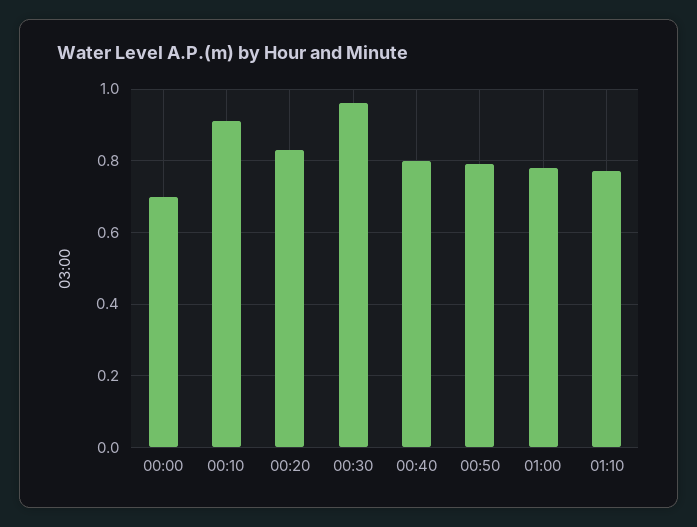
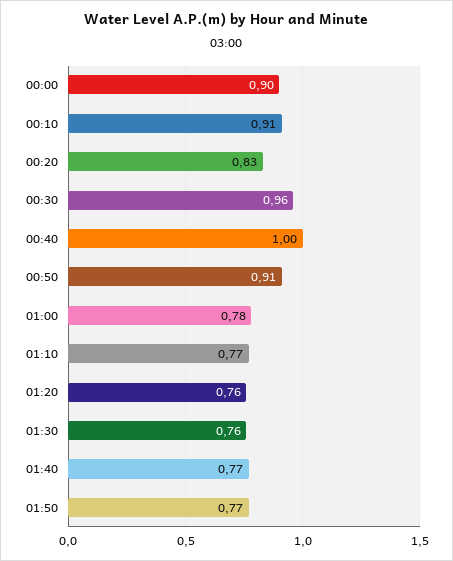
00:00: 0.7 -> 0.9
00:40: 0.8 -> 1
00:50: 0.8 -> 0.91
01:20: none -> 0.76
01:30: none -> 0.76
01:40: none -> 0.77
01:50: none -> 0.77

